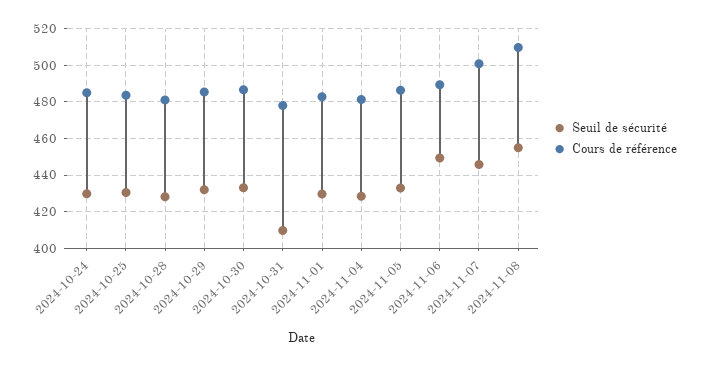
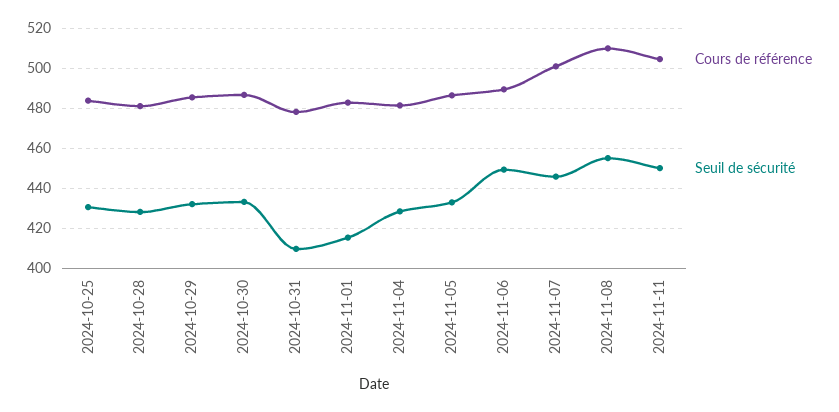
Seuil de sécurité, 2024-10-24: 430 -> none
Cours de référence, 2024-10-24: 485 -> none
Seuil de sécurité, 2024-11-01: 430 -> 415
Cours de référence, 2024-11-11: none -> 505
Seuil de sécurité, 2024-11-11: none -> 450

